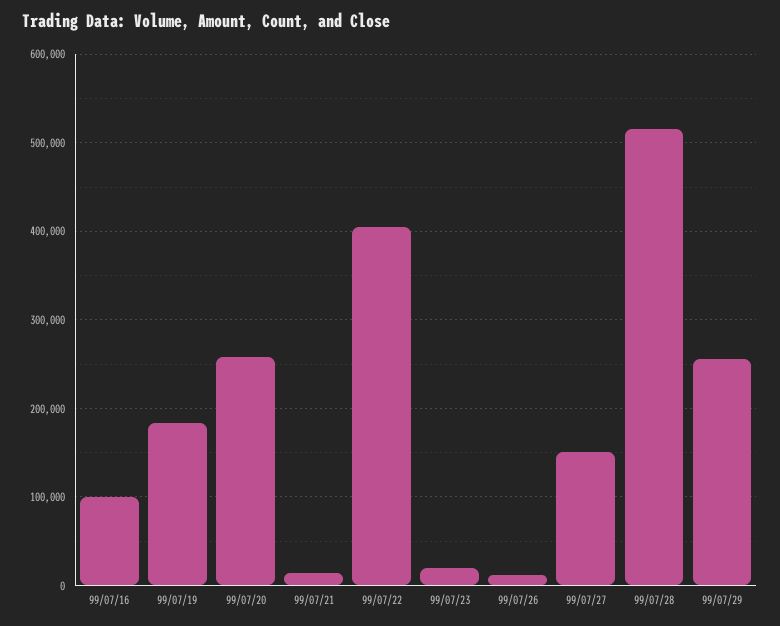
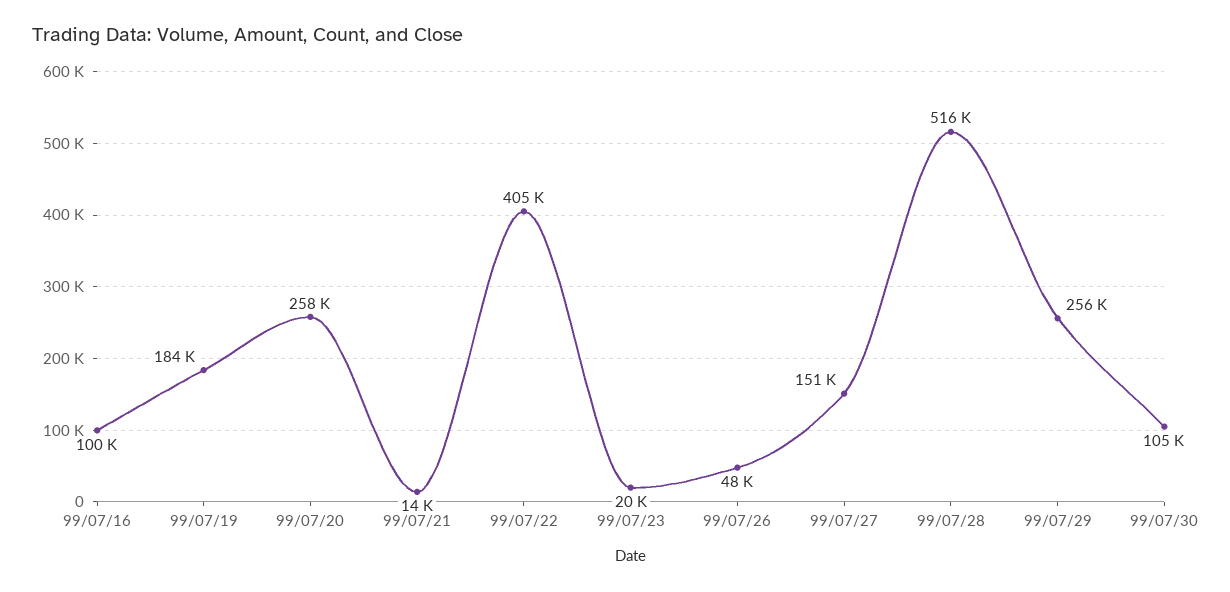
99/07/26: 10000 -> 48000
99/07/30: none -> 105000

